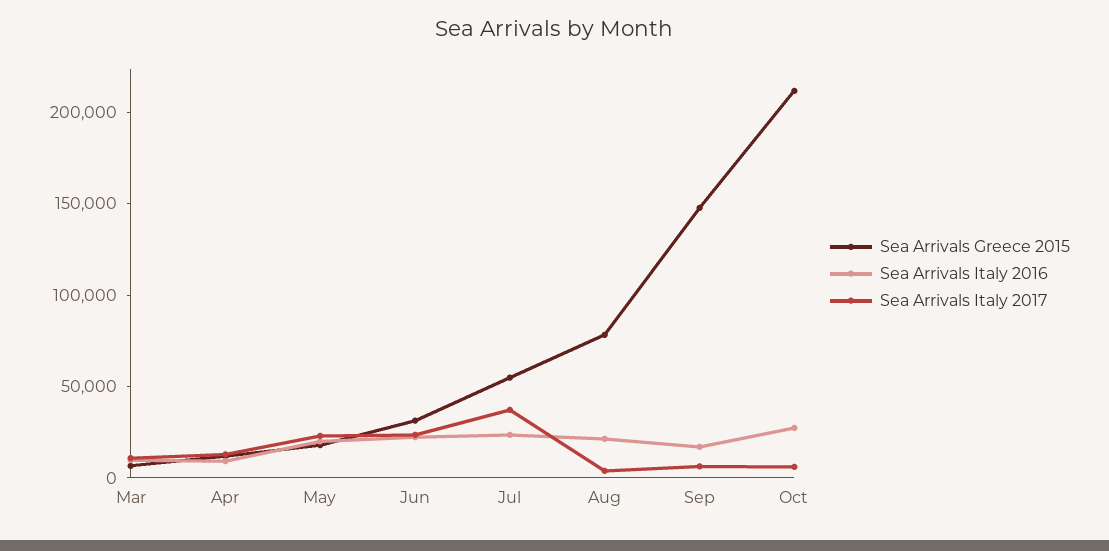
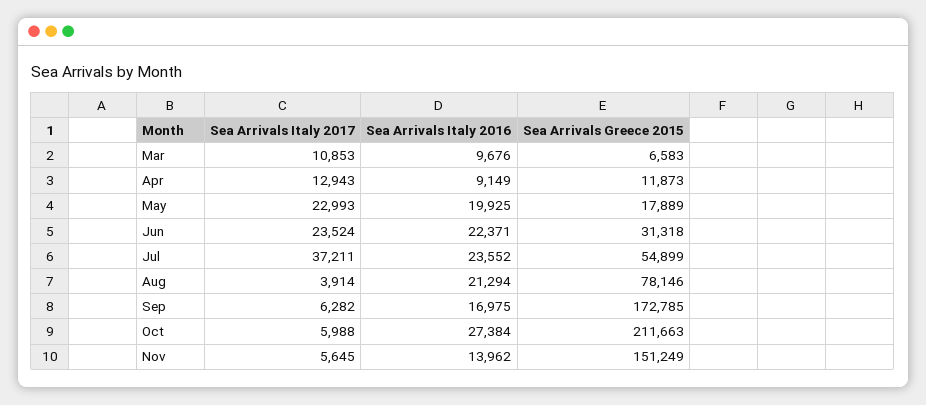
Sea Arrivals Greece 2015, Sep: 150000 -> 172785
Sea Arrivals Italy 2017, Nov: none -> 5645
Sea Arrivals Italy 2016, Nov: none -> 13962
Sea Arrivals Greece 2015, Nov: none -> 151249

